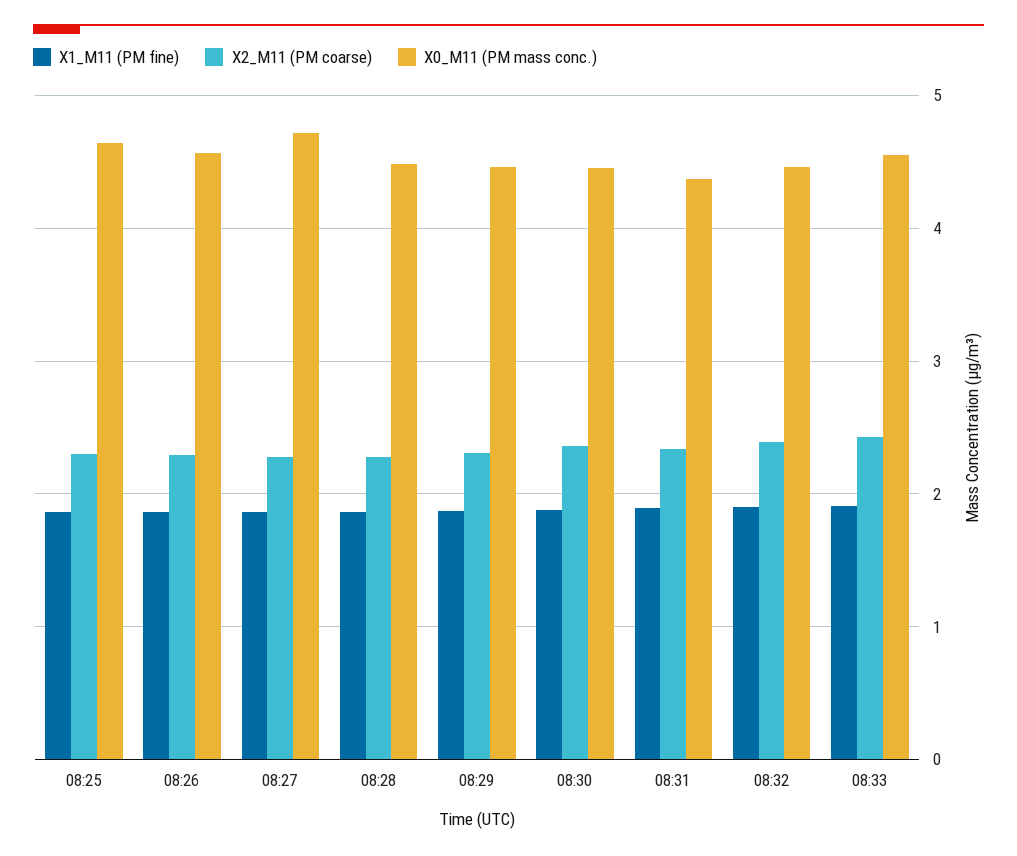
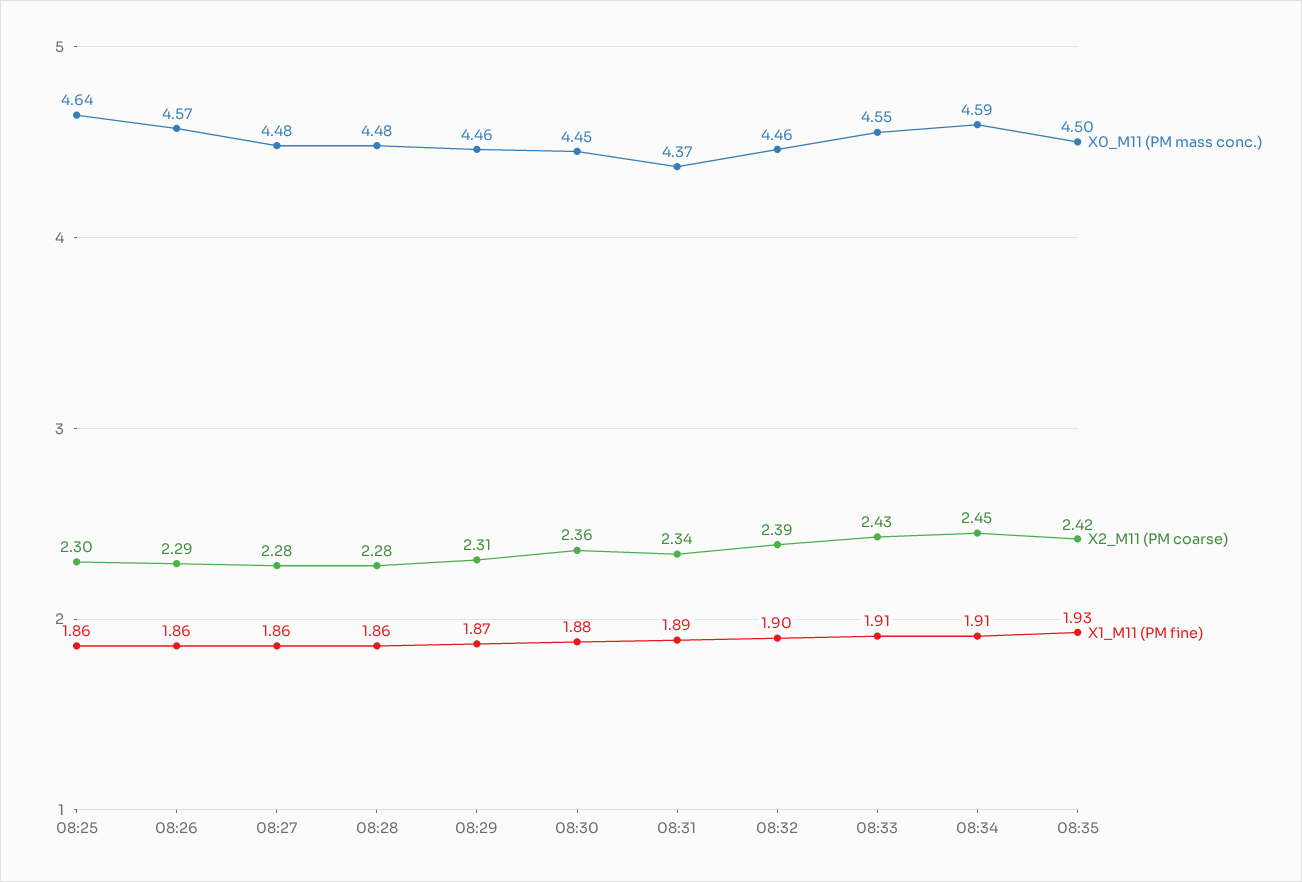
X0_M11 (PM mass conc.), 08:27: 4.7 -> 4.48
X0_M11 (PM mass conc.), 08:34: none -> 4.59
X2_M11 (PM coarse), 08:34: none -> 2.45
X1_M11 (PM fine), 08:34: none -> 1.91
X0_M11 (PM mass conc.), 08:35: none -> 4.5
X2_M11 (PM coarse), 08:35: none -> 2.42
X1_M11 (PM fine), 08:35: none -> 1.93

